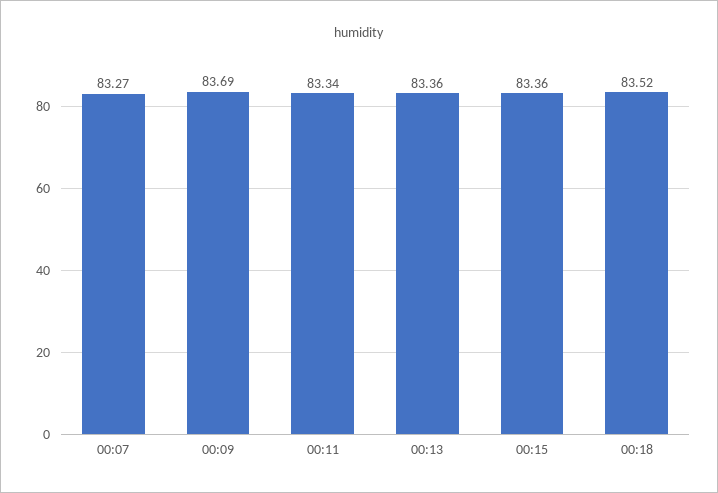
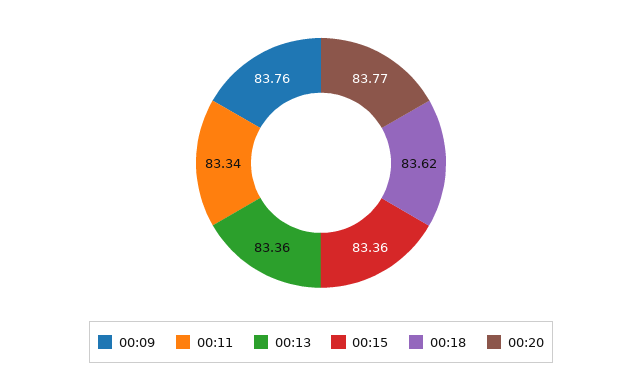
00:07: 83.27 -> none
00:09: 83.69 -> 83.76
00:18: 83.52 -> 83.62
00:20: none -> 83.77

